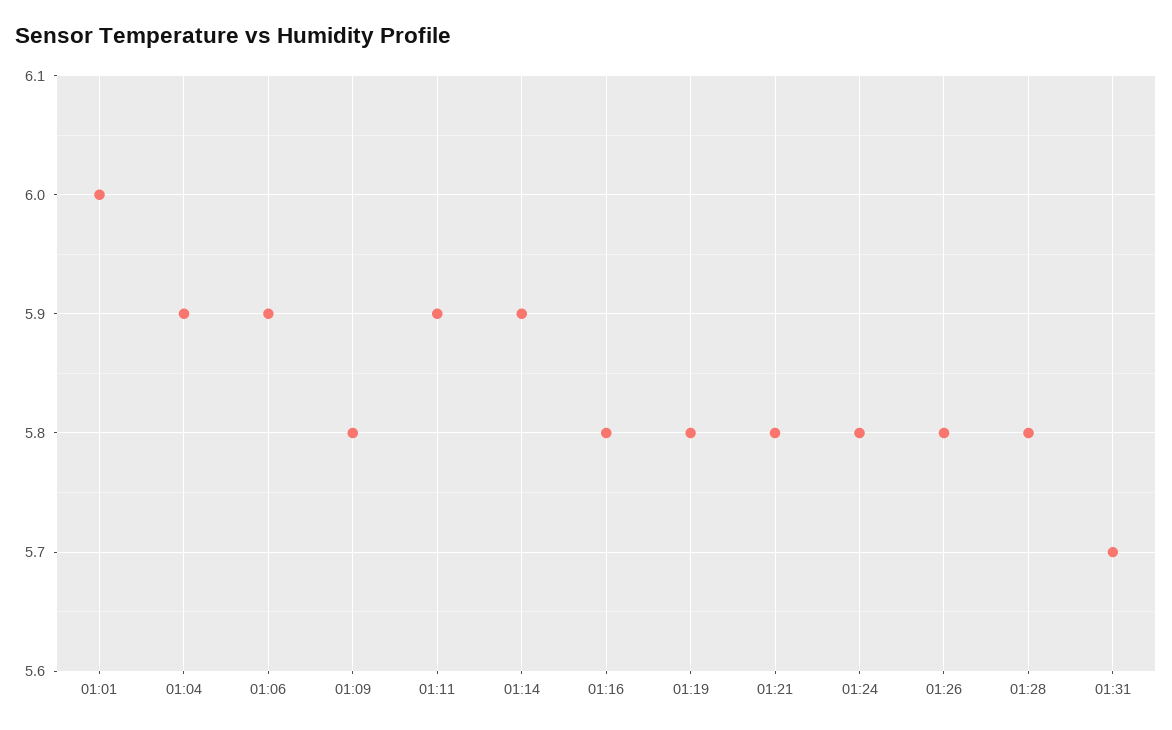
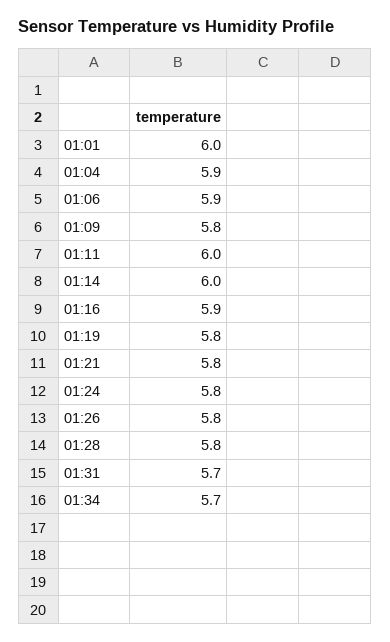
01:11: 5.9 -> 6
01:14: 5.9 -> 6
01:16: 5.8 -> 5.9
01:34: none -> 5.7

